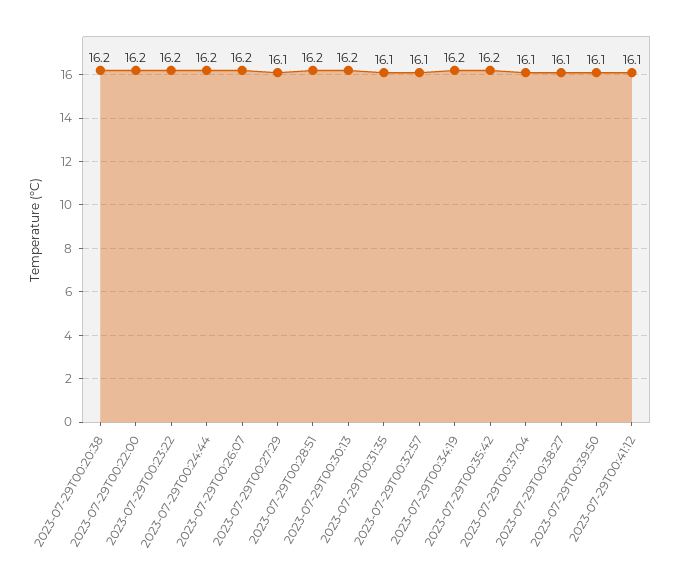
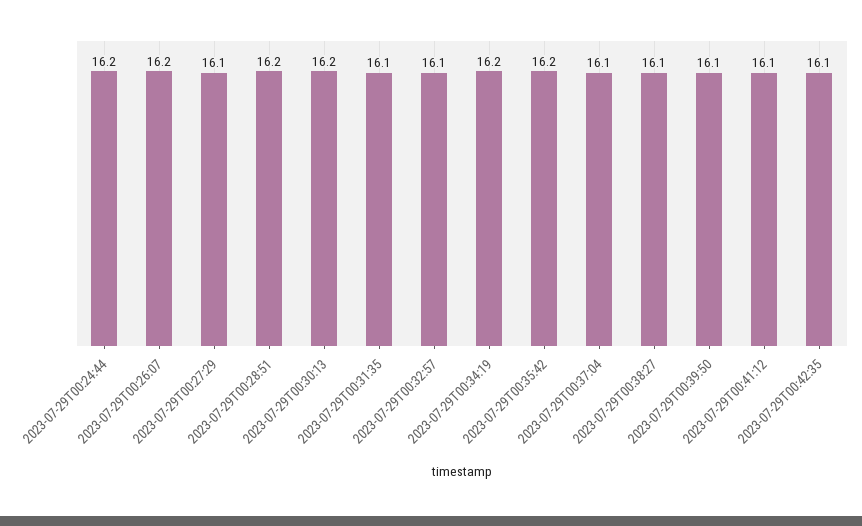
2023-07-29T00:20:38: 16.2 -> none
2023-07-29T00:22:00: 16.2 -> none
2023-07-29T00:23:22: 16.2 -> none
2023-07-29T00:42:35: none -> 16.1

